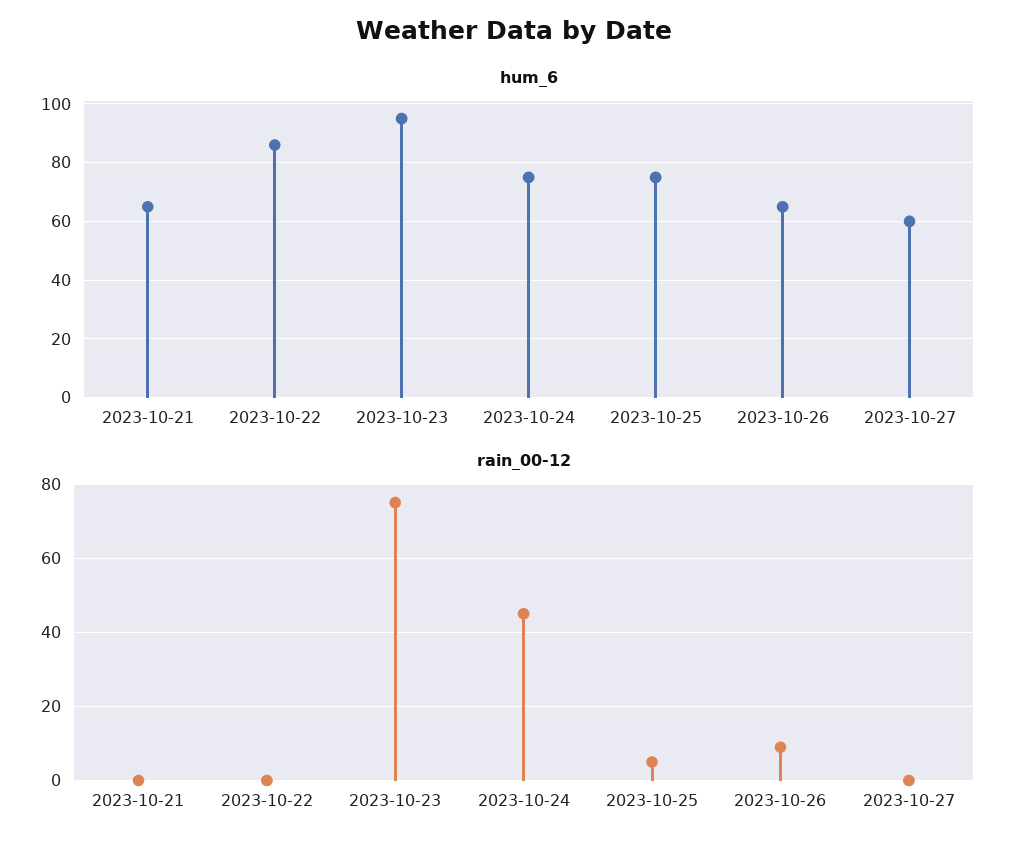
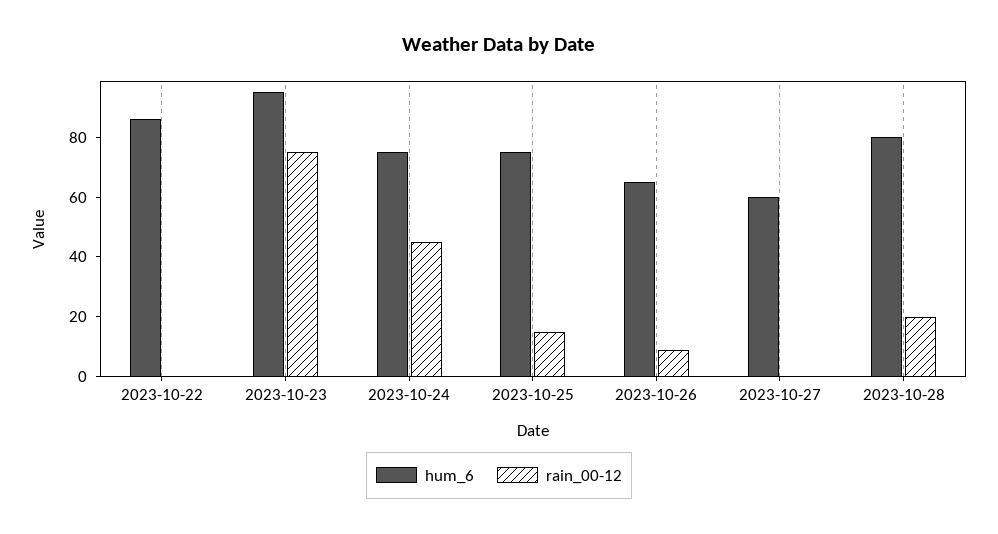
hum_6, 2023-10-21: 65 -> none
rain_00-12, 2023-10-21: 0 -> none
rain_00-12, 2023-10-25: 5 -> 15
hum_6, 2023-10-28: none -> 80
rain_00-12, 2023-10-28: none -> 20

